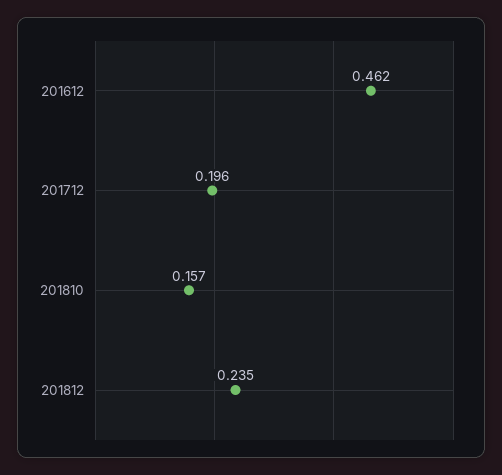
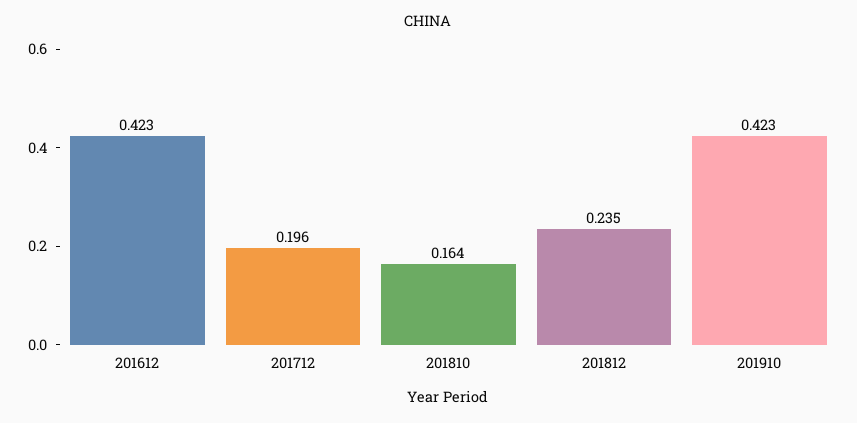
201612: 0.462 -> 0.423
201810: 0.157 -> 0.164
201910: none -> 0.423

